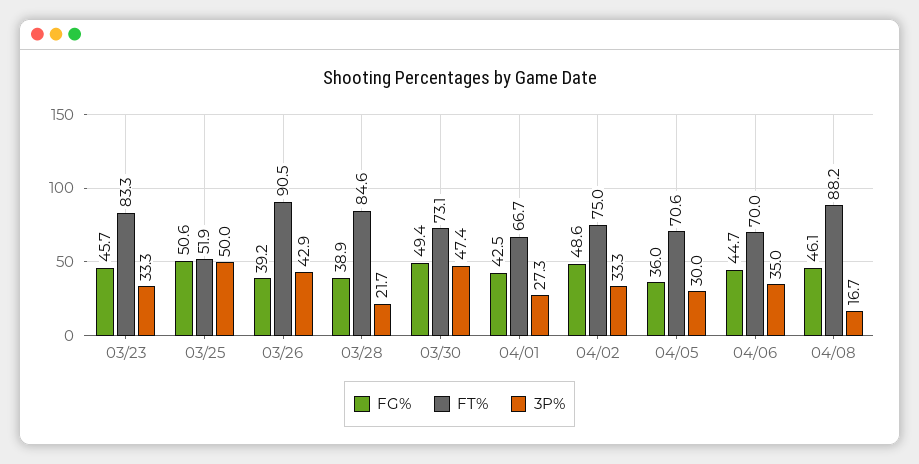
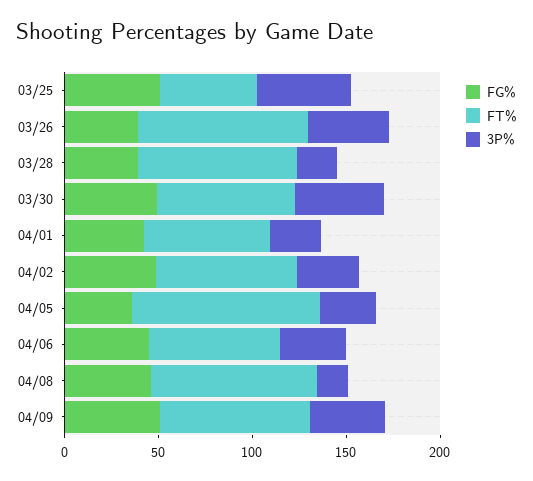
FG%, 03/23: 45.7 -> none
FT%, 03/23: 83.3 -> none
3P%, 03/23: 33.3 -> none
FT%, 04/05: 70.6 -> 100
FG%, 04/09: none -> 50
FT%, 04/09: none -> 80
3P%, 04/09: none -> 40

